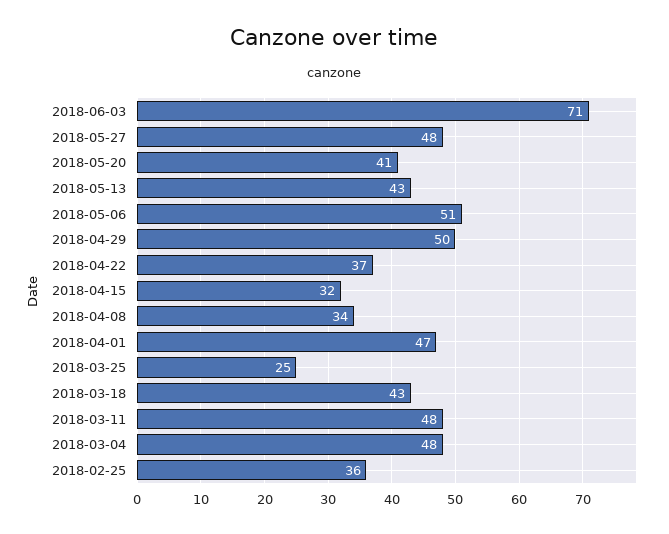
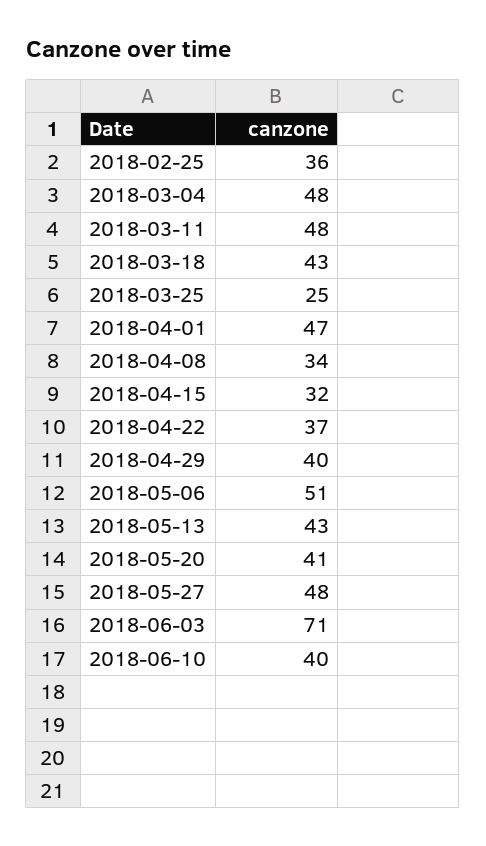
2018-04-29: 50 -> 40
2018-06-10: none -> 40

